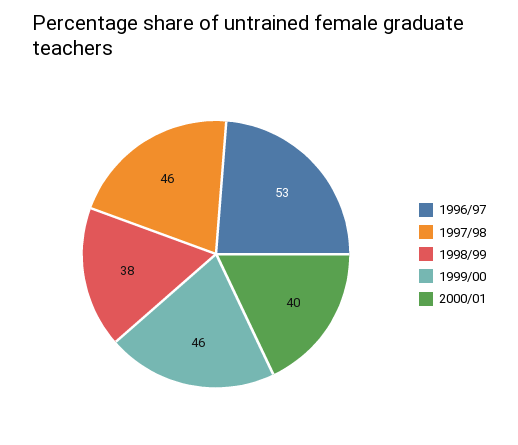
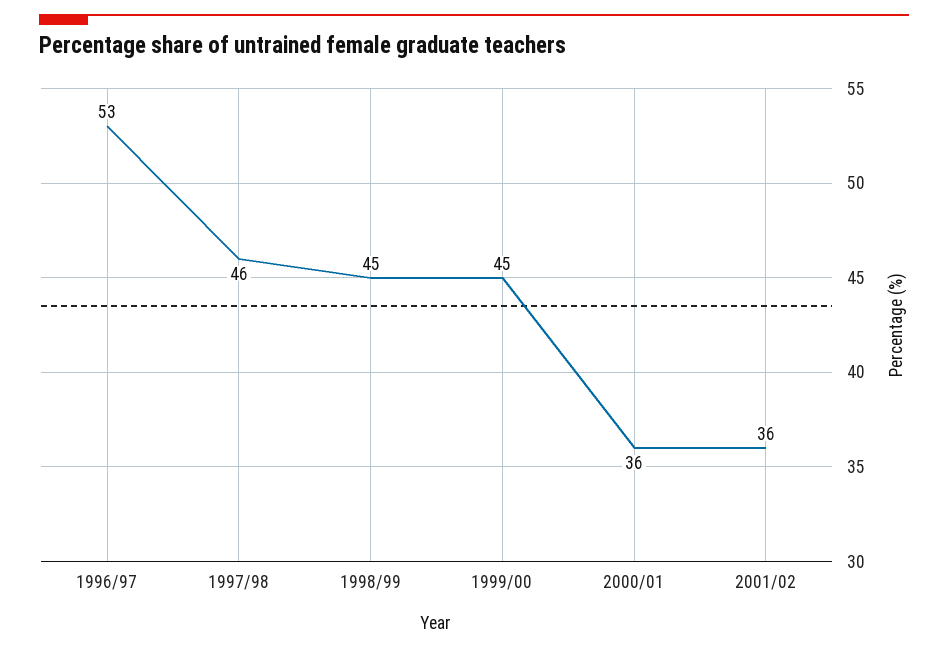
1998/99: 38 -> 45
1999/00: 46 -> 45
2000/01: 40 -> 36
2001/02: none -> 36

